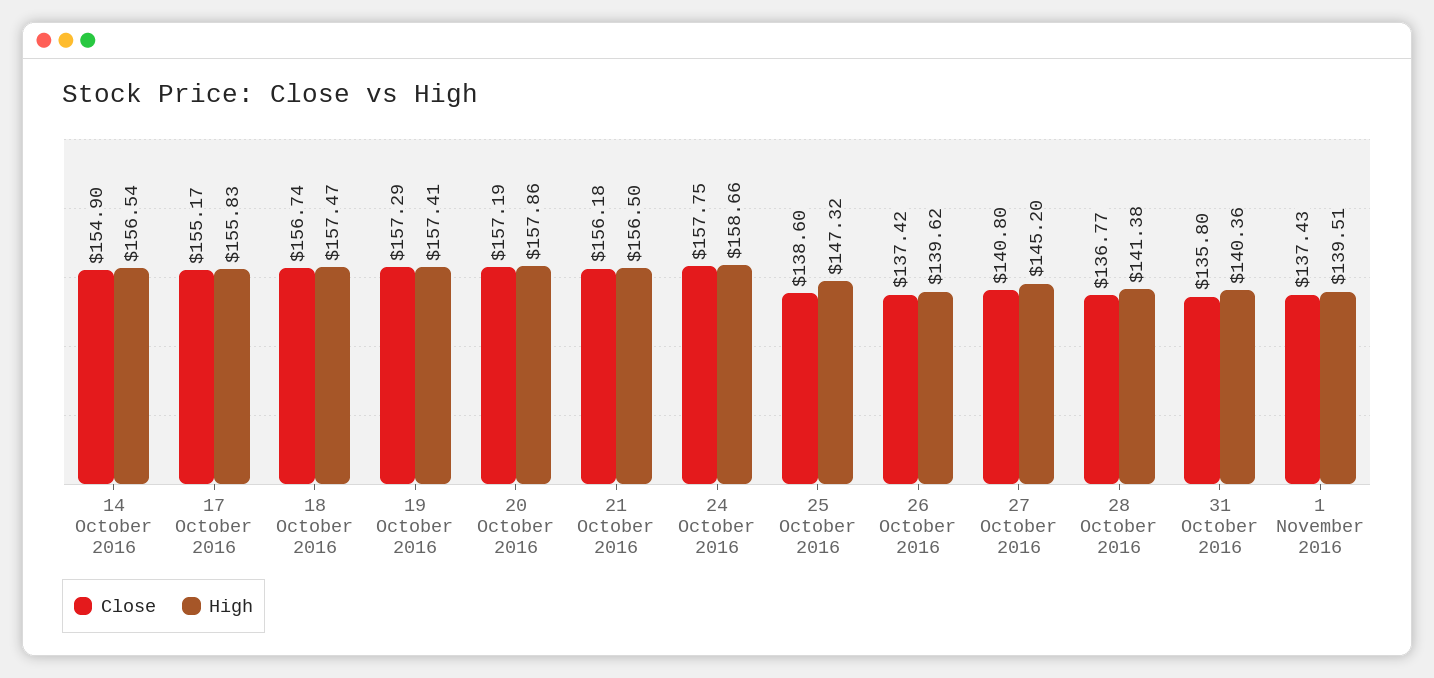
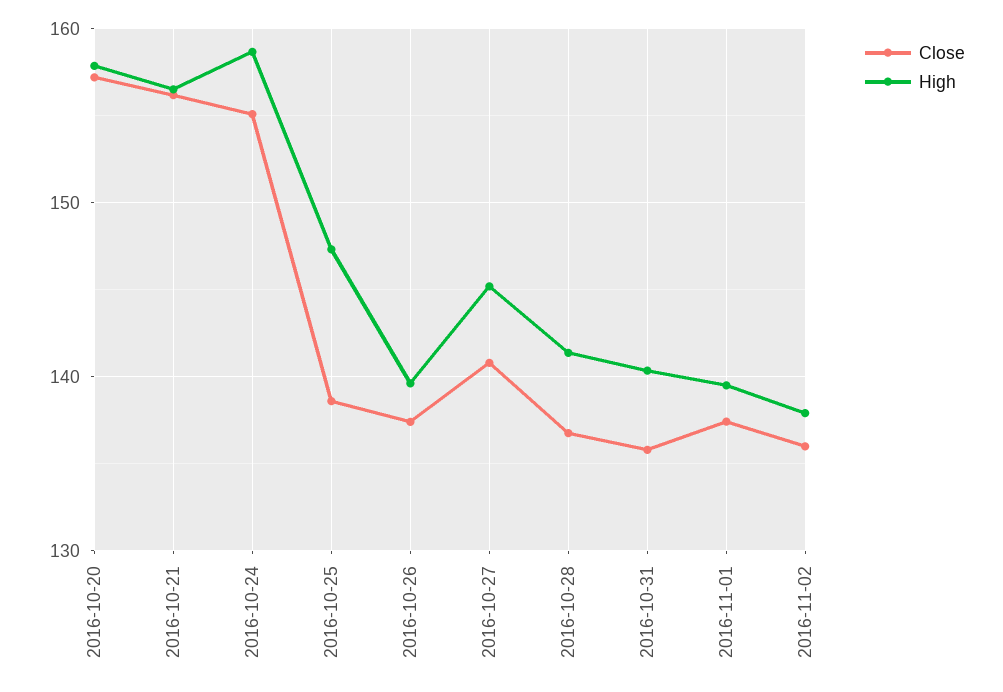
Close, 14 October 2016: 154.9 -> none
High, 14 October 2016: 156.54 -> none
Close, 17 October 2016: 155.17 -> none
High, 17 October 2016: 155.83 -> none
Close, 18 October 2016: 156.74 -> none
High, 18 October 2016: 157.47 -> none
Close, 19 October 2016: 157.29 -> none
High, 19 October 2016: 157.41 -> none
Close, 24 October 2016: 157.75 -> 155
Close, 2016-11-02: none -> 136
High, 2016-11-02: none -> 138

